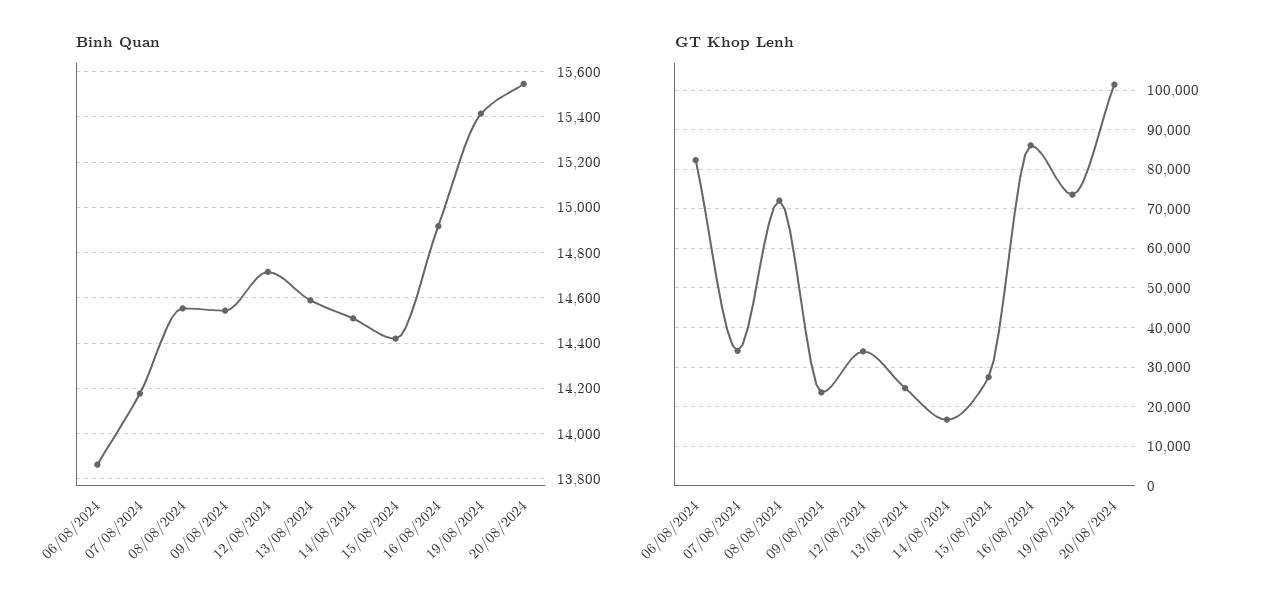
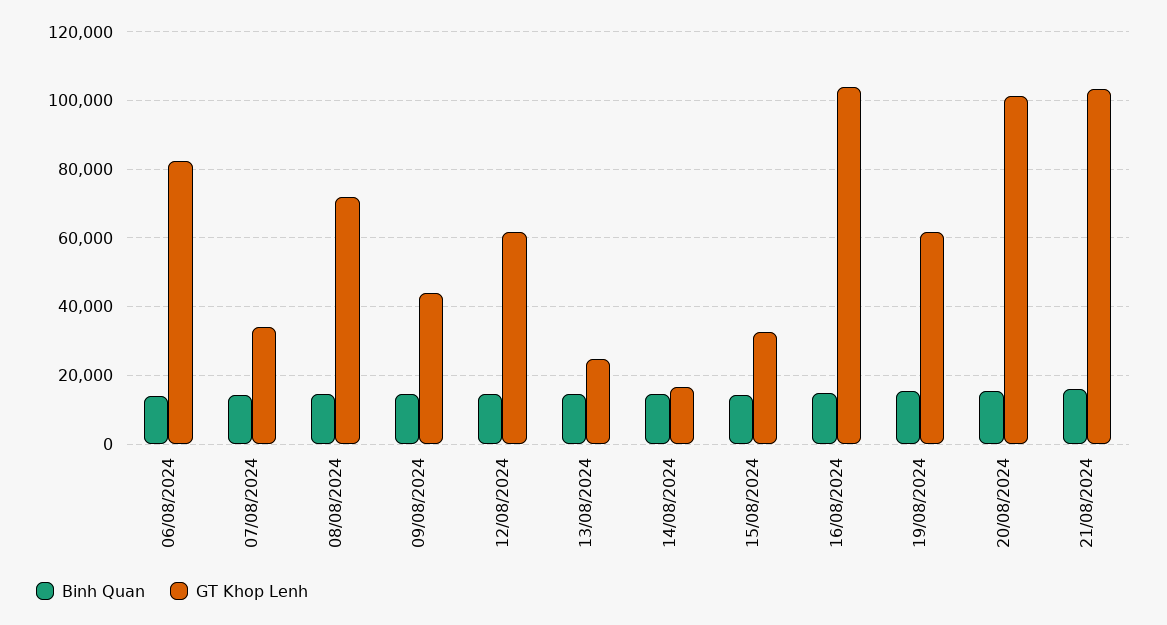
GT Khop Lenh, 09/08/2024: 24000 -> 44000
GT Khop Lenh, 12/08/2024: 34000 -> 62000
GT Khop Lenh, 15/08/2024: 28000 -> 32000
GT Khop Lenh, 16/08/2024: 86000 -> 104000
GT Khop Lenh, 19/08/2024: 74000 -> 62000
Binh Quan, 21/08/2024: none -> 16000
GT Khop Lenh, 21/08/2024: none -> 104000

